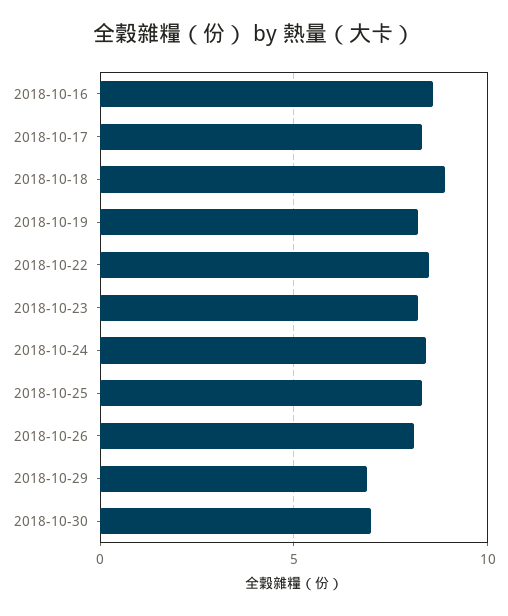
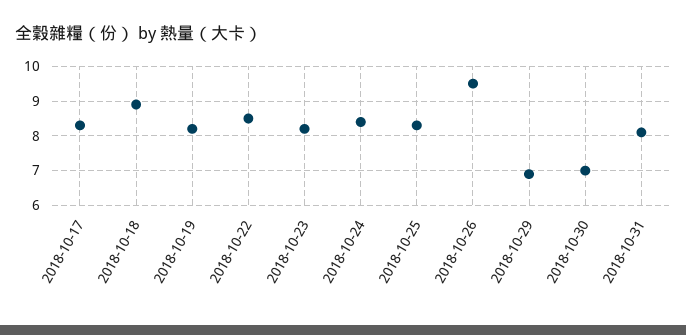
2018-10-16: 8.5 -> none
2018-10-26: 8 -> 9.5
2018-10-31: none -> 8

